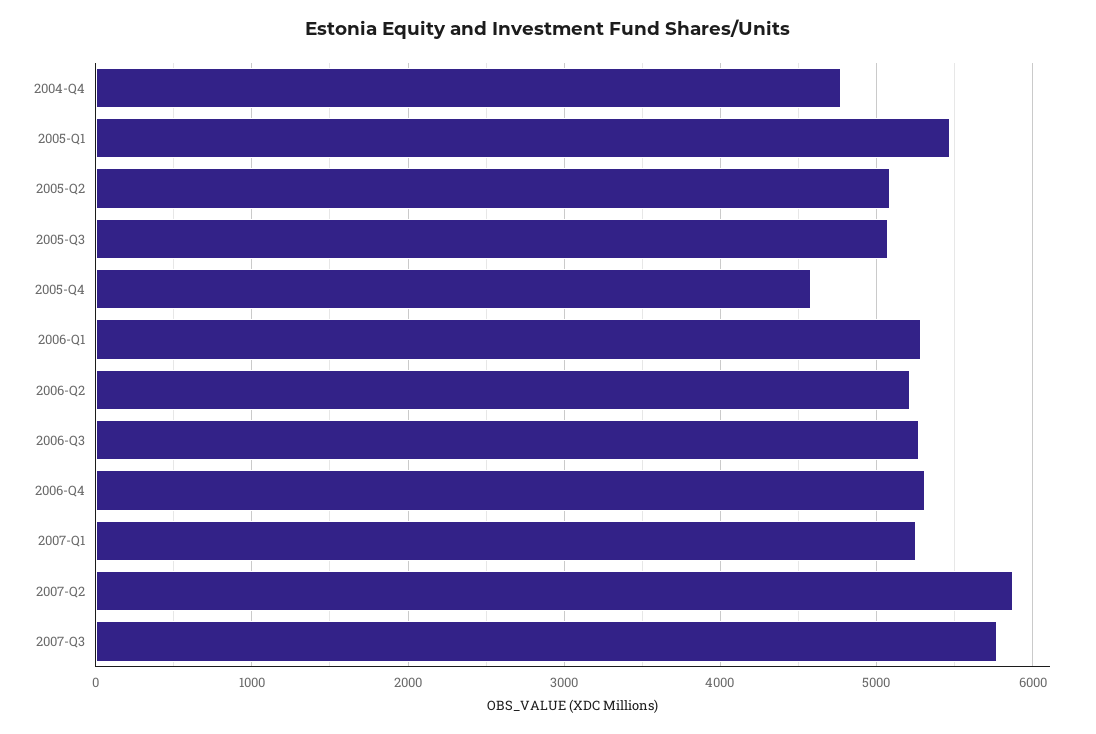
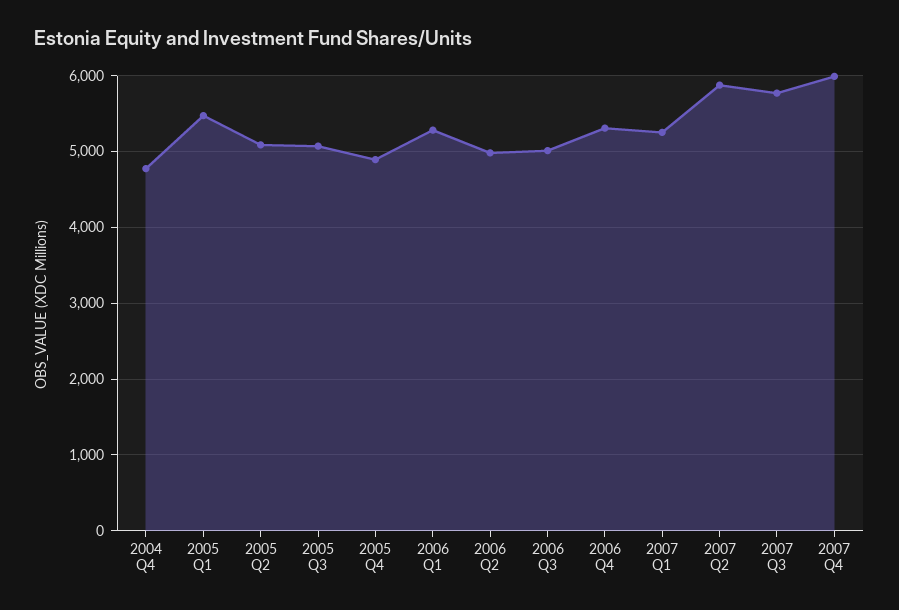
2005-Q4: 4600 -> 4900
2006-Q2: 5200 -> 5000
2006-Q3: 5300 -> 5000
2007 Q4: none -> 6000

